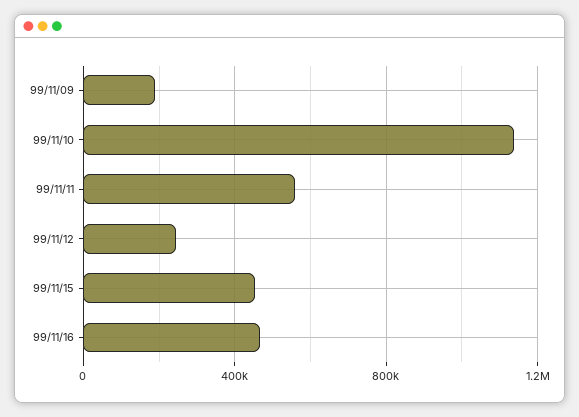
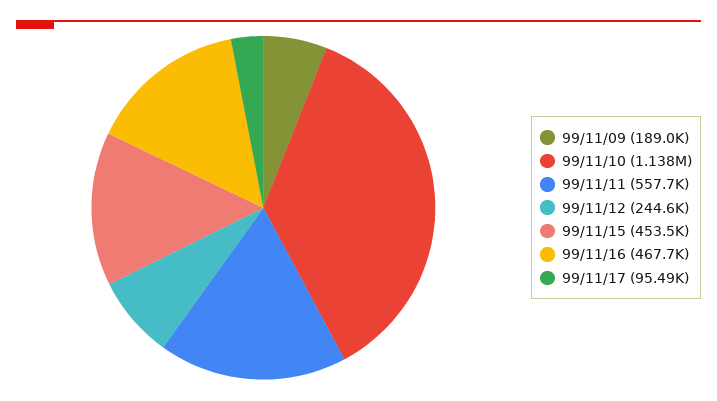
99/11/17: none -> 95490

